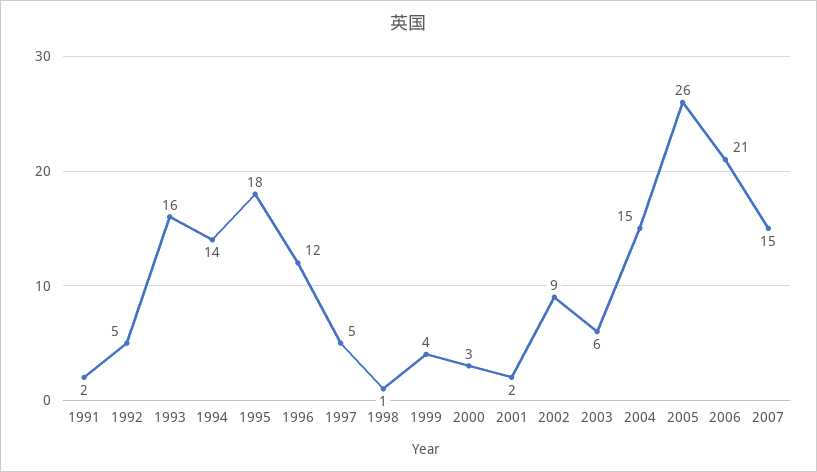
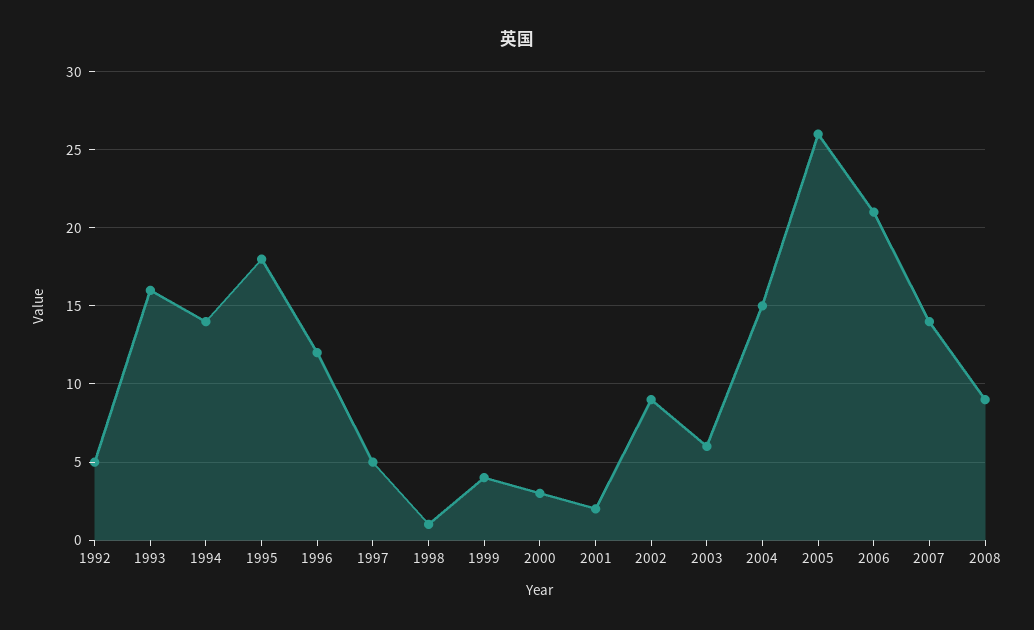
1991: 2 -> none
2007: 15 -> 14
2008: none -> 9

